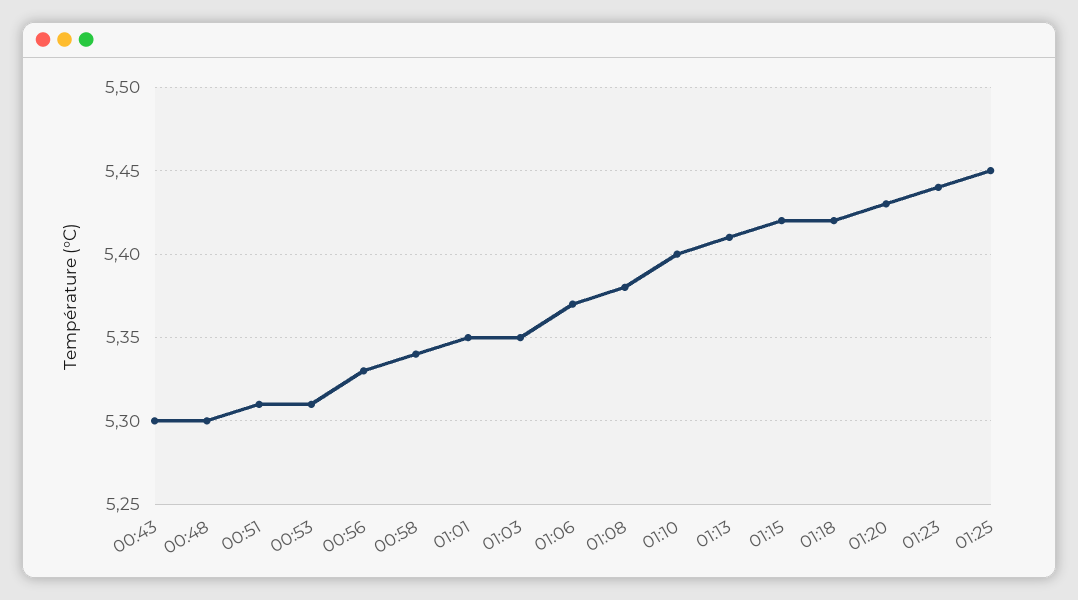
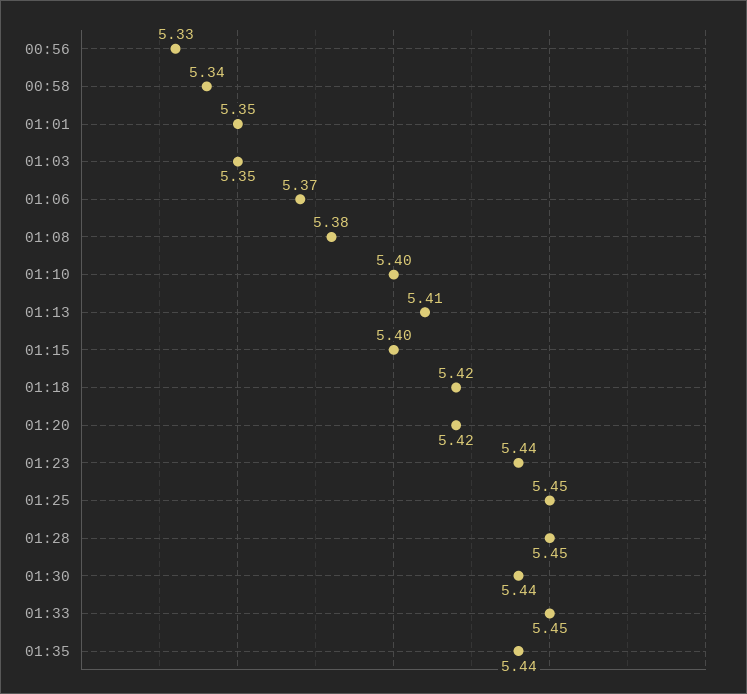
00:43: 5.3 -> none
00:48: 5.3 -> none
00:51: 5.31 -> none
00:53: 5.31 -> none
01:15: 5.42 -> 5.4
01:20: 5.43 -> 5.42
01:28: none -> 5.45
01:30: none -> 5.44
01:33: none -> 5.45
01:35: none -> 5.44

